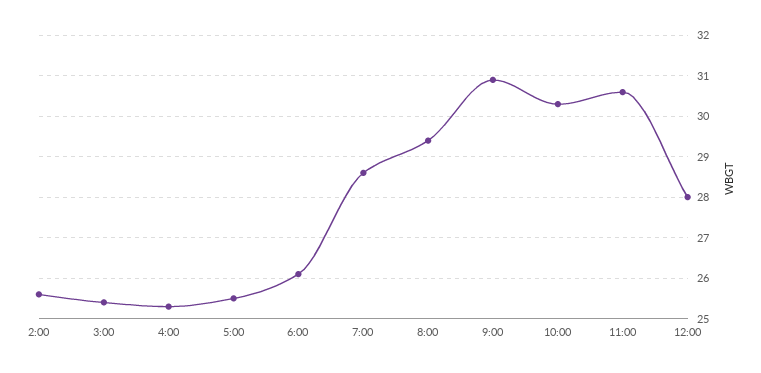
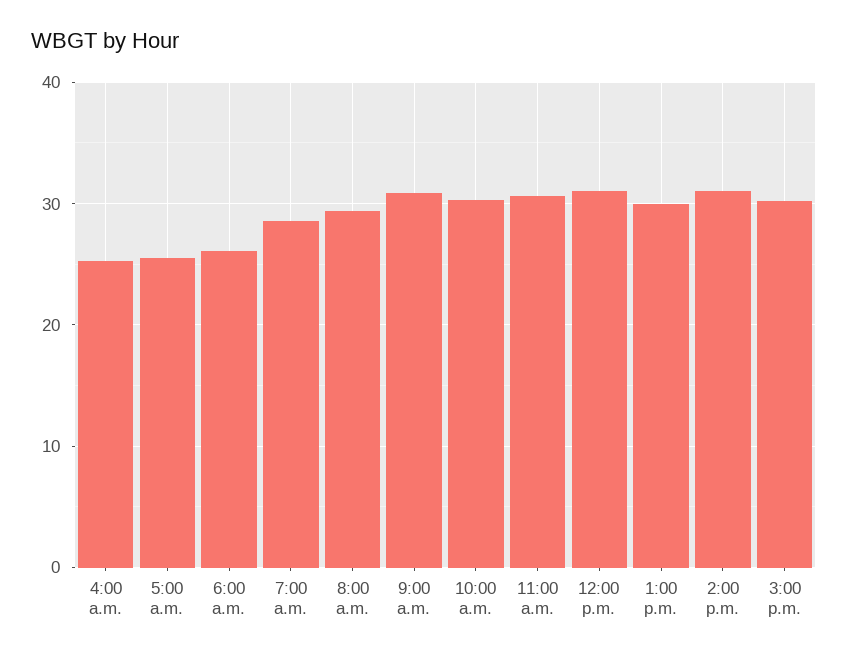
2:00: 25.5 -> none
3:00: 25.5 -> none
12:00: 28 -> 31
1:00 p.m.: none -> 30
2:00 p.m.: none -> 31
3:00 p.m.: none -> 30

